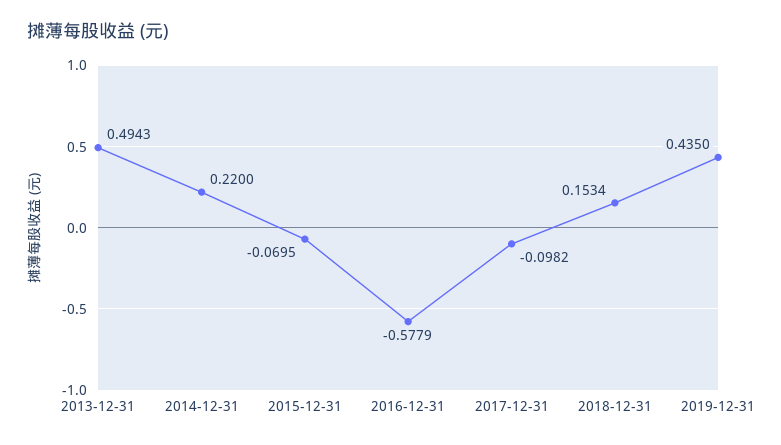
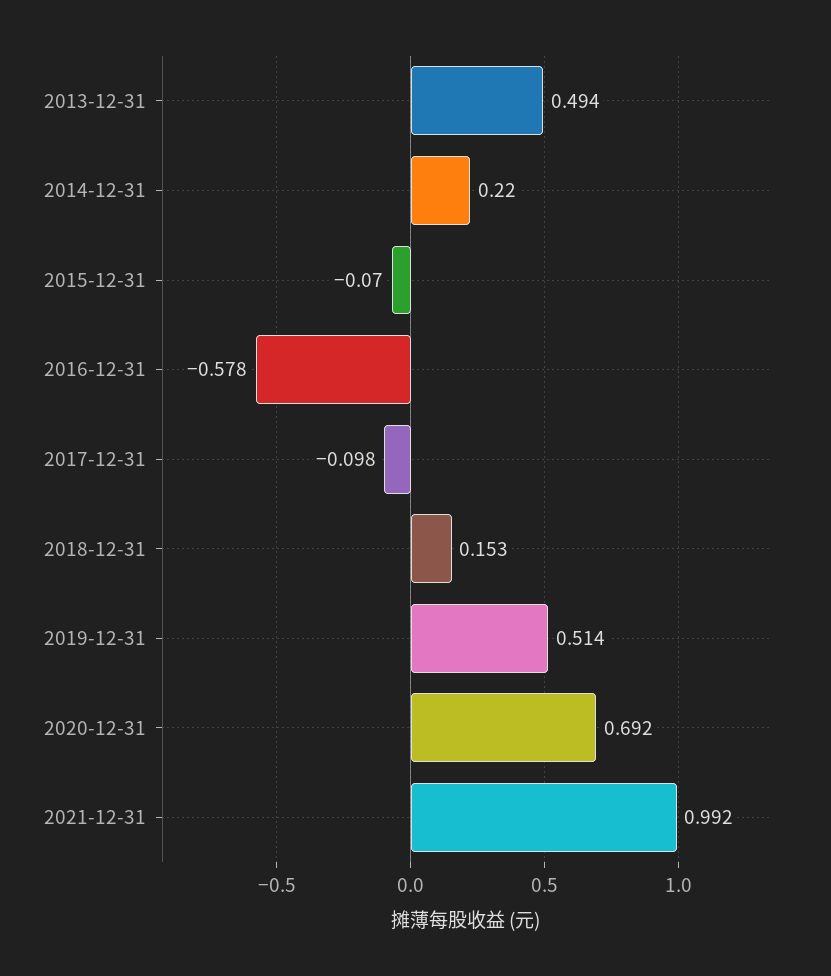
2019-12-31: 0.435 -> 0.514
2020-12-31: none -> 0.692
2021-12-31: none -> 0.992

